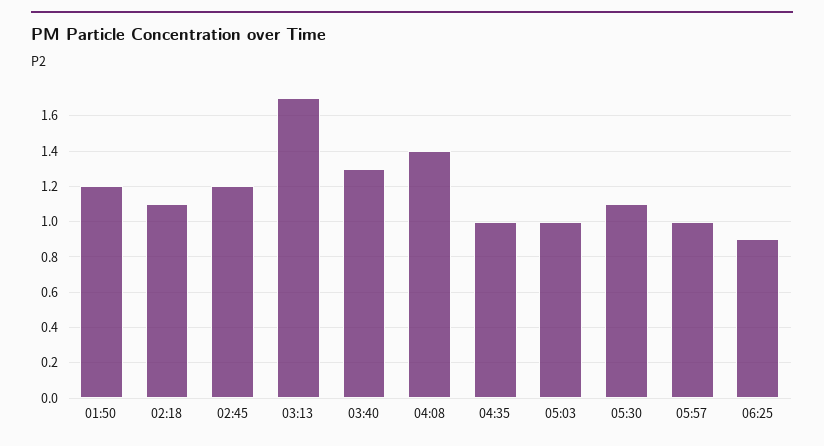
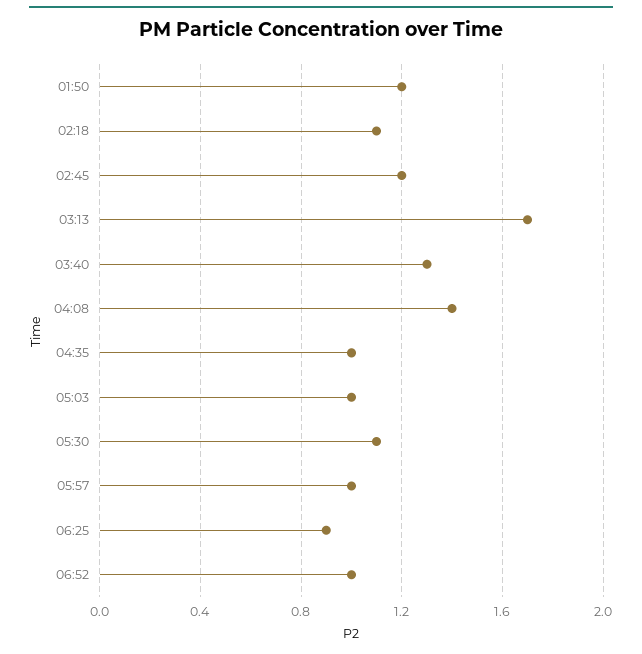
06:52: none -> 1

